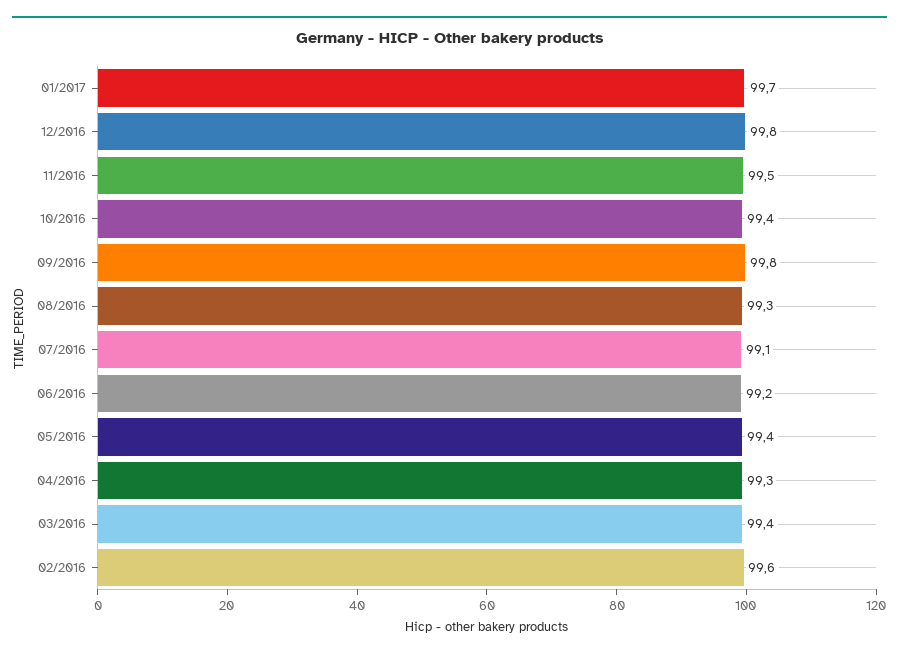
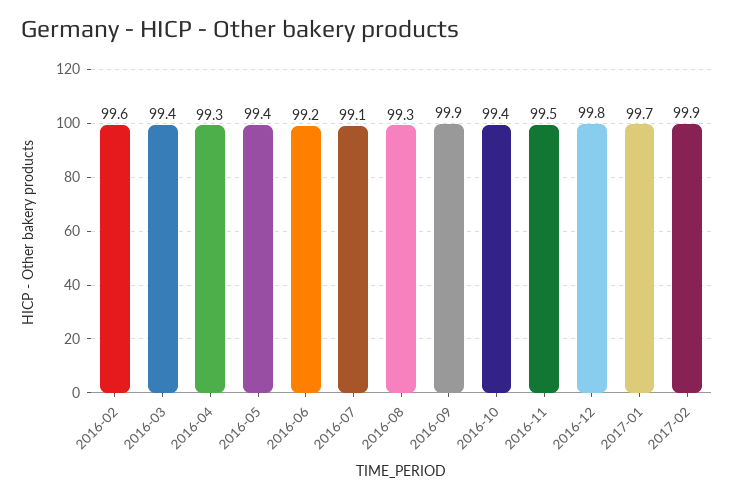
09/2016: 99.8 -> 99.9
2017-02: none -> 99.9

